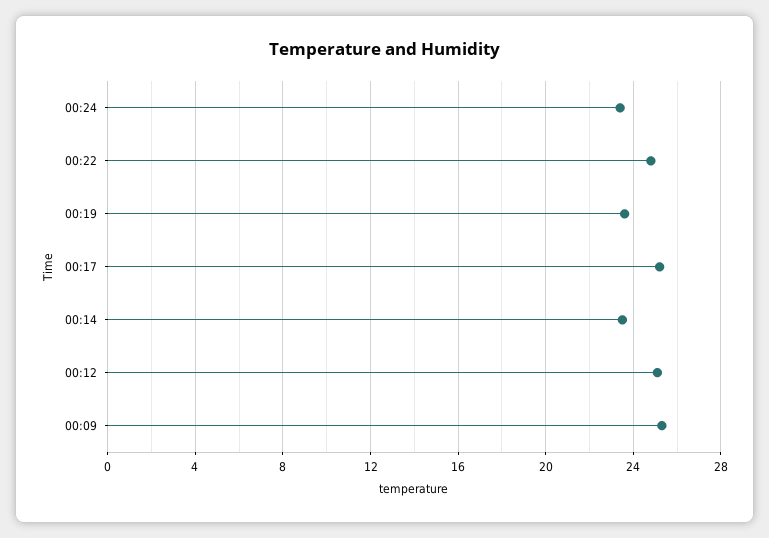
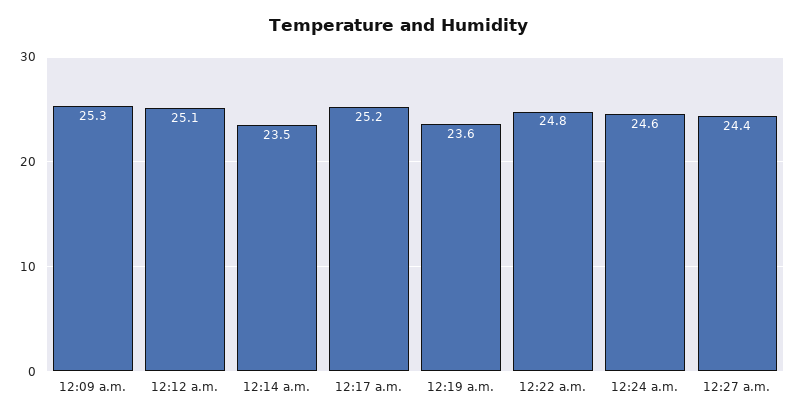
00:24: 23.5 -> 24.6
12:27 a.m.: none -> 24.4

